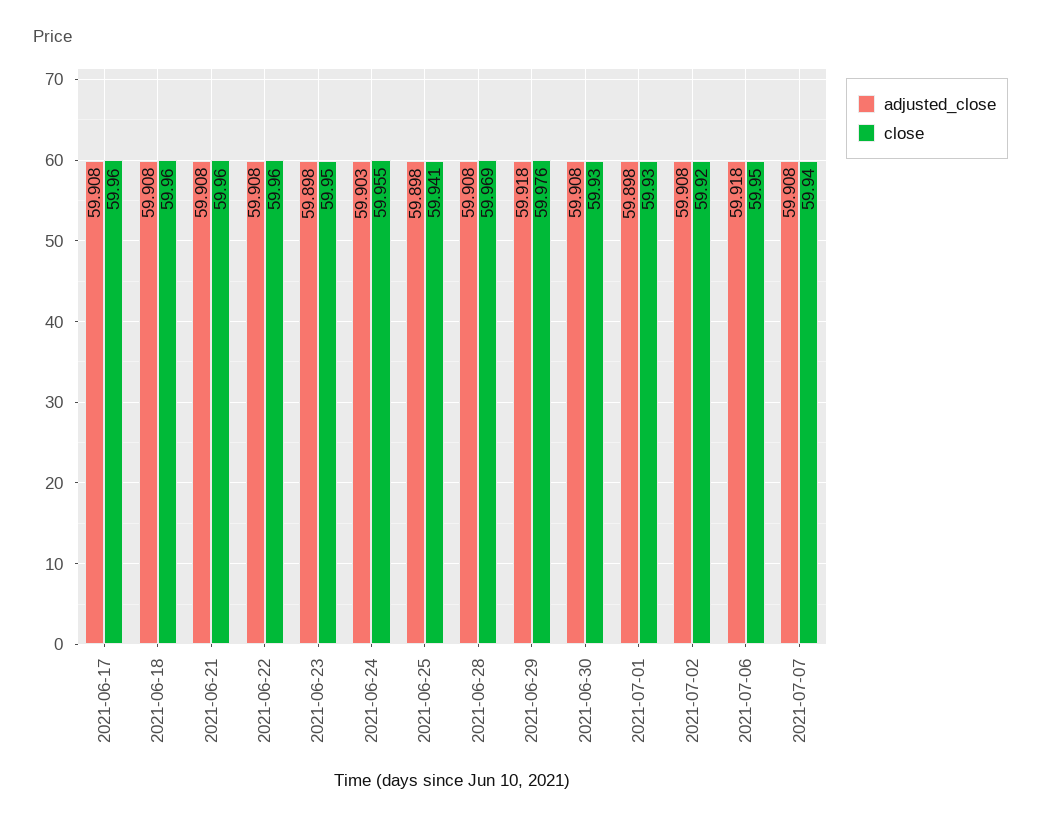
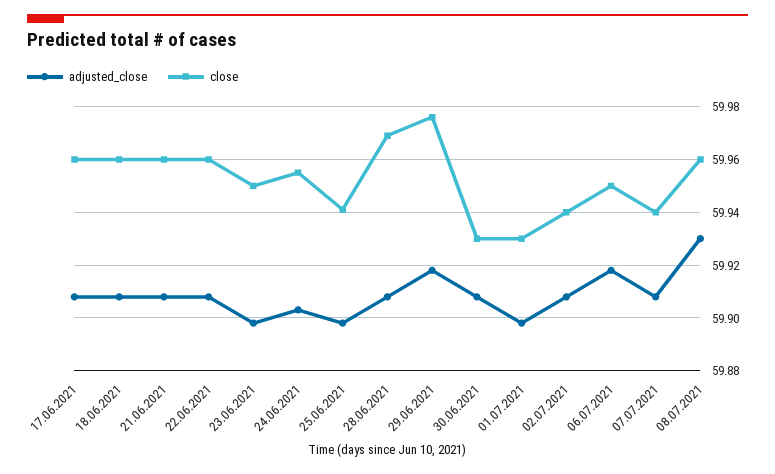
close, 2021-07-02: 59.92 -> 59.94
adjusted_close, 08.07.2021: none -> 59.93
close, 08.07.2021: none -> 59.96

